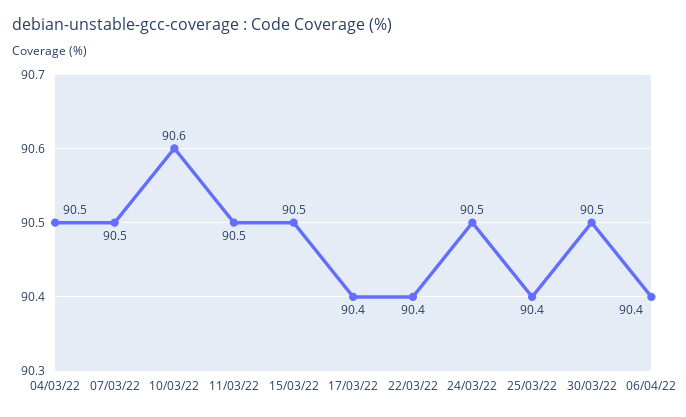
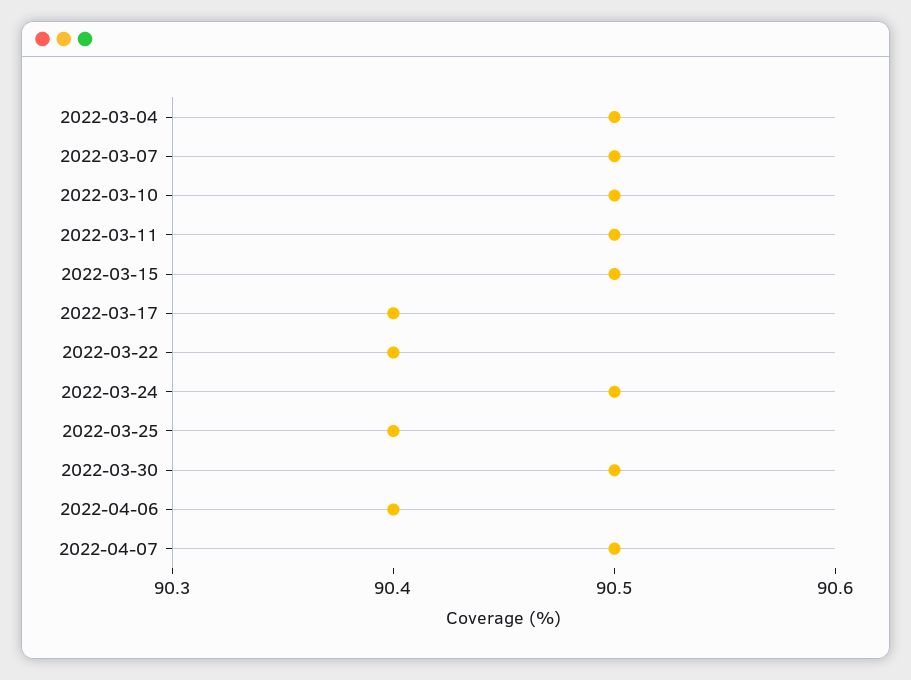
10/03/22: 90.6 -> 90.5
2022-04-07: none -> 90.5

